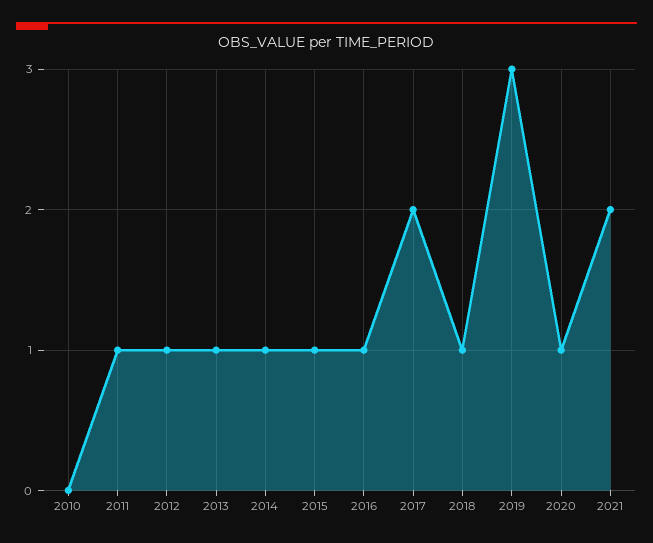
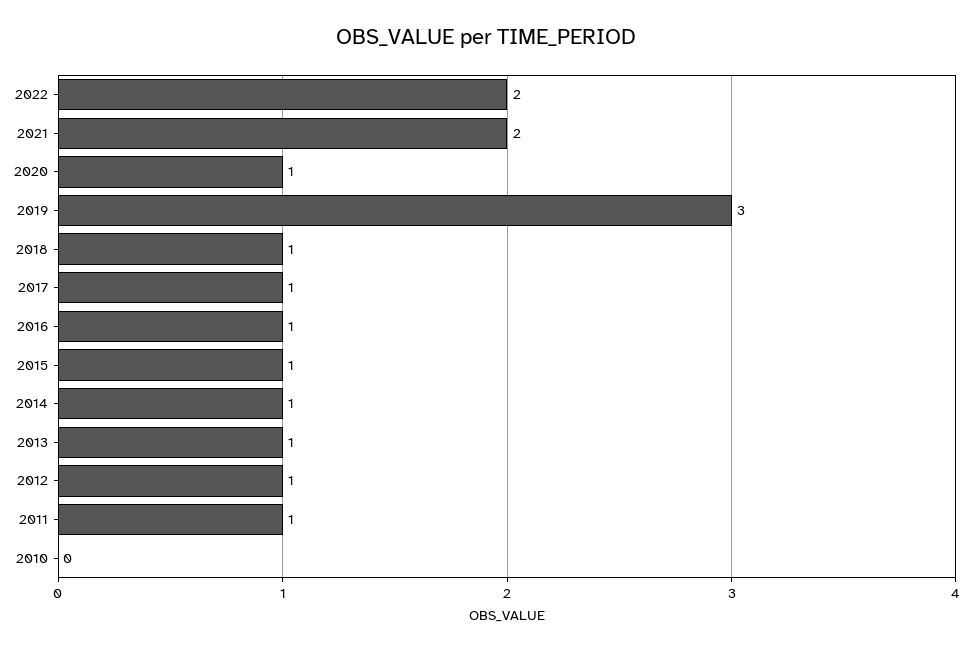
2017: 2 -> 1
2022: none -> 2

